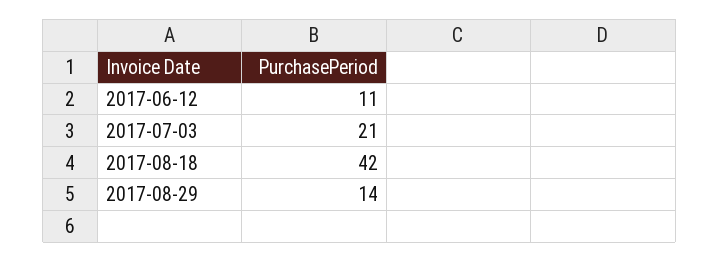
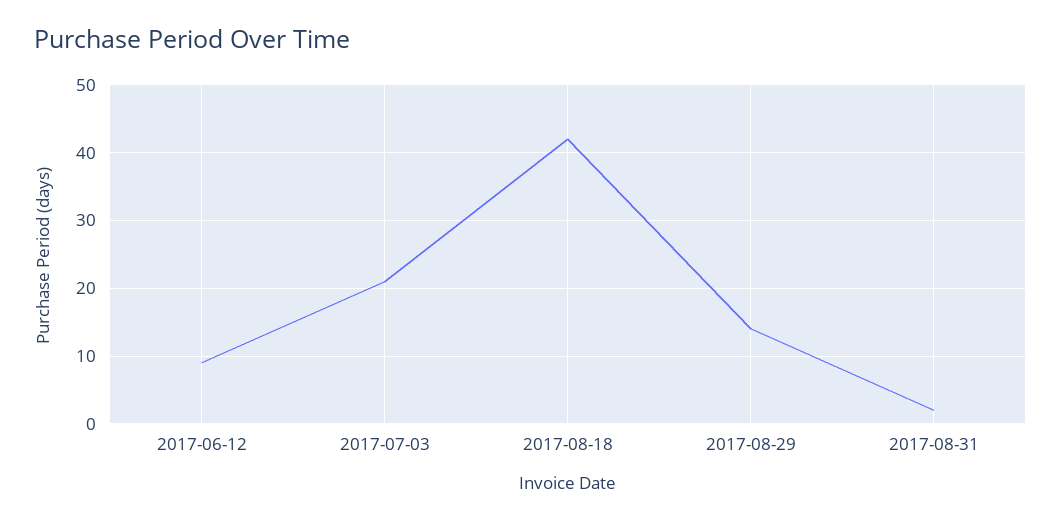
2017-06-12: 11 -> 9
2017-08-31: none -> 2

